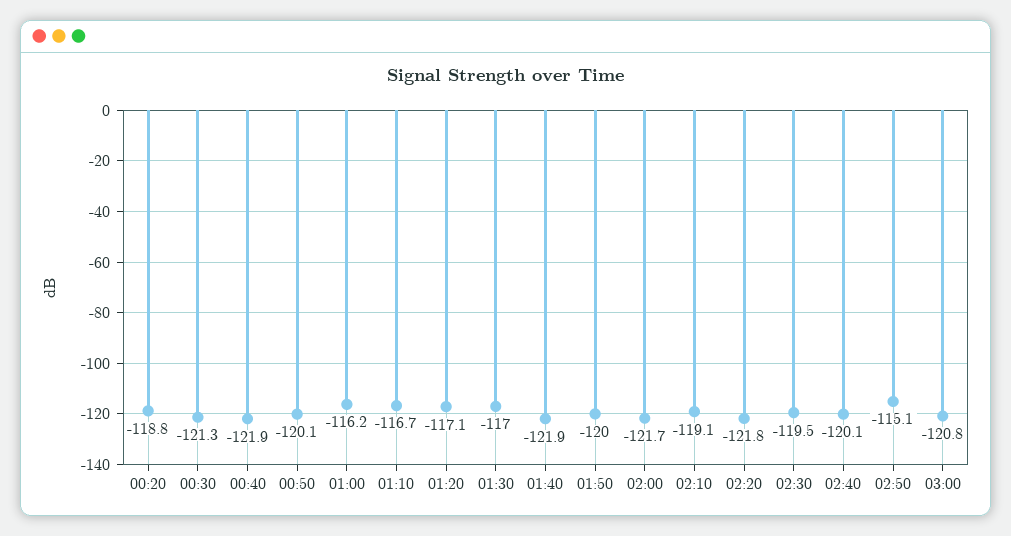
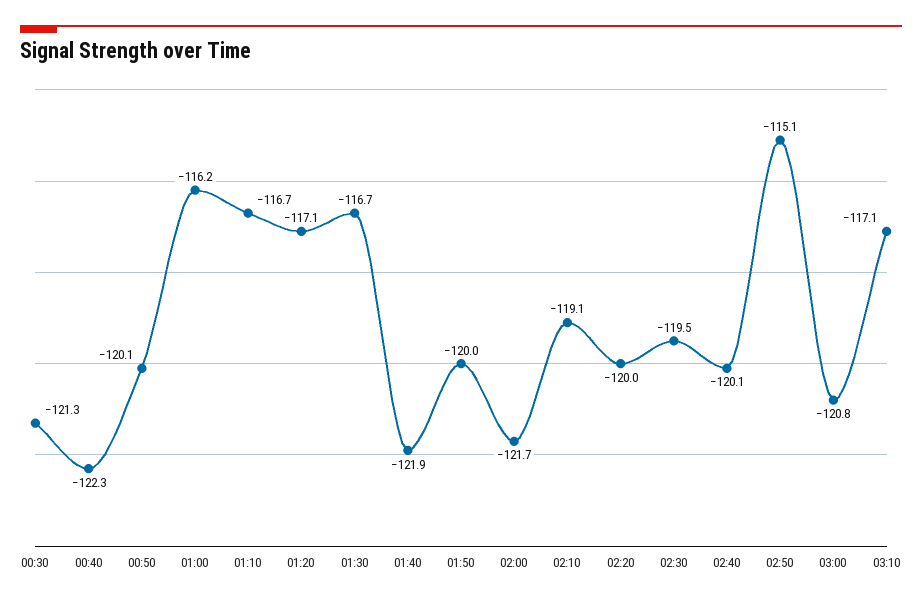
00:20: -118.8 -> none
00:40: -121.9 -> -122.3
01:30: -117 -> -116.7
02:20: -121.8 -> -120
03:10: none -> -117.1

